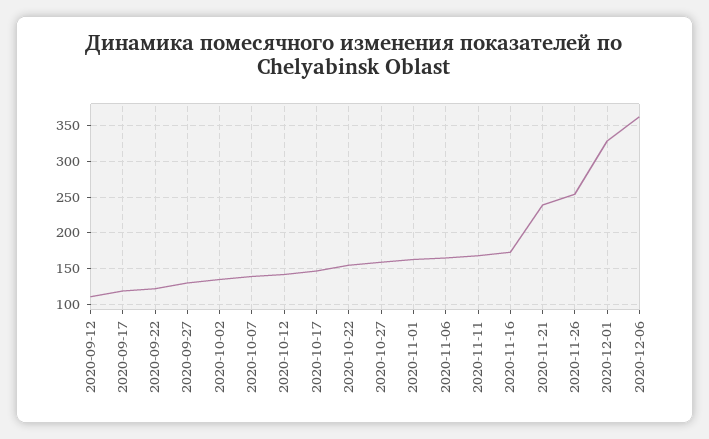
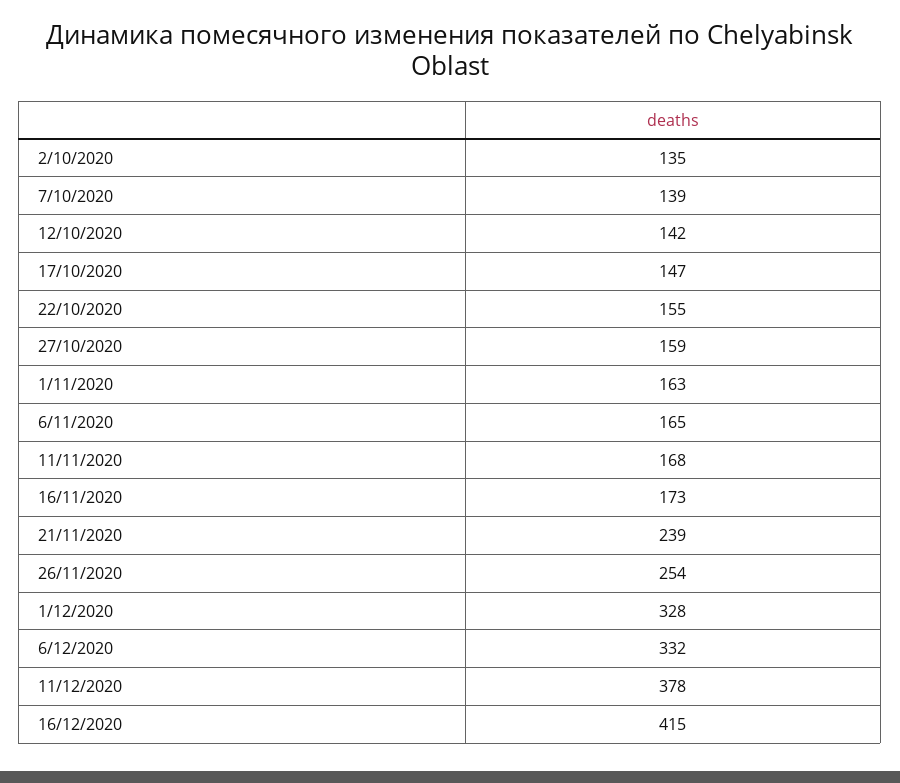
2020-09-12: 110 -> none
2020-09-17: 120 -> none
2020-09-22: 120 -> none
2020-09-27: 130 -> none
2020-12-06: 360 -> 332
11/12/2020: none -> 378
16/12/2020: none -> 415

